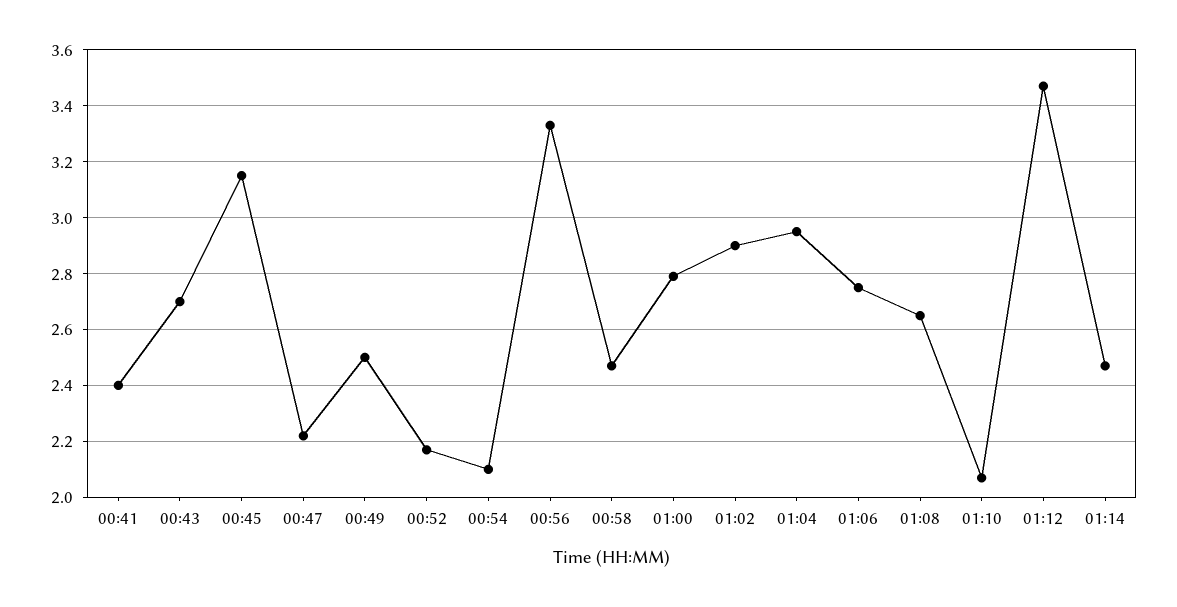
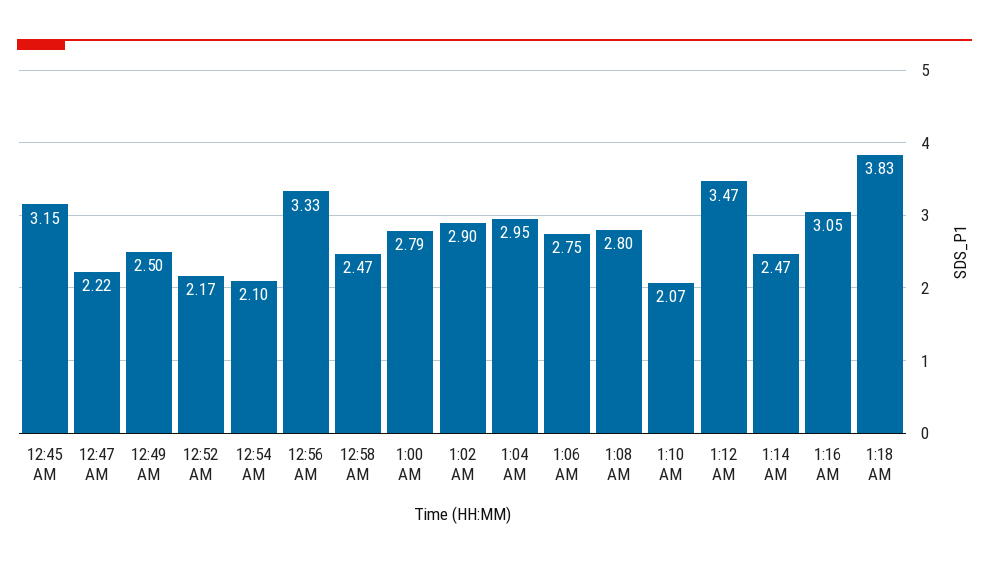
00:41: 2.4 -> none
00:43: 2.7 -> none
01:08: 2.65 -> 2.8
1:16 AM: none -> 3.05
1:18 AM: none -> 3.83

